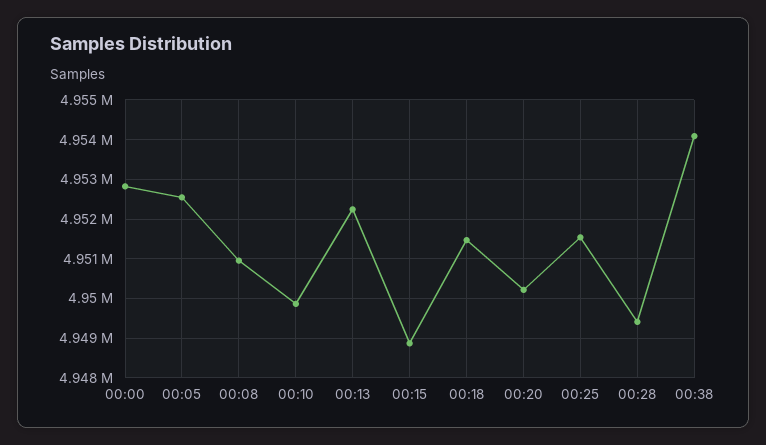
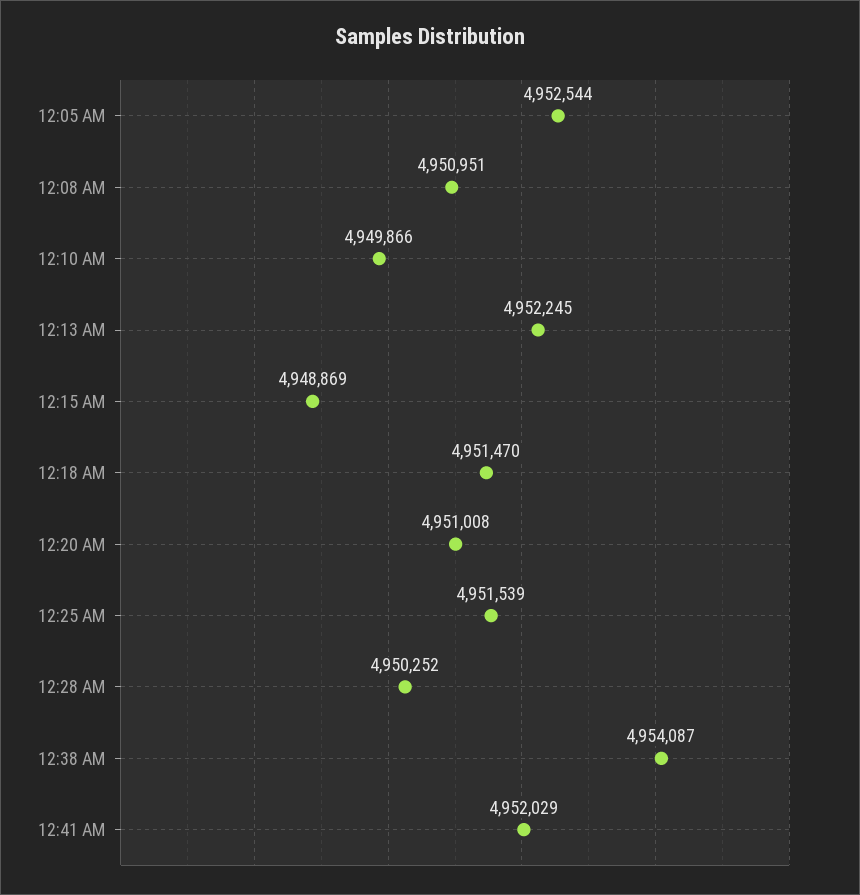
00:00: 4952800 -> none
00:20: 4950200 -> 4951008
00:28: 4949400 -> 4950252
12:41 AM: none -> 4952029

